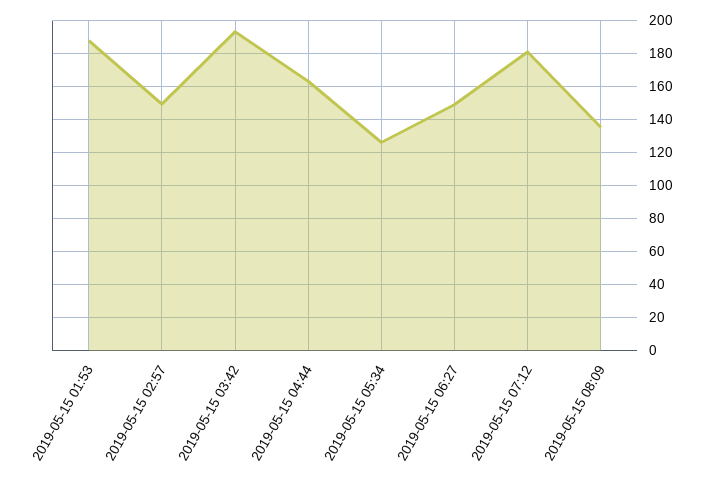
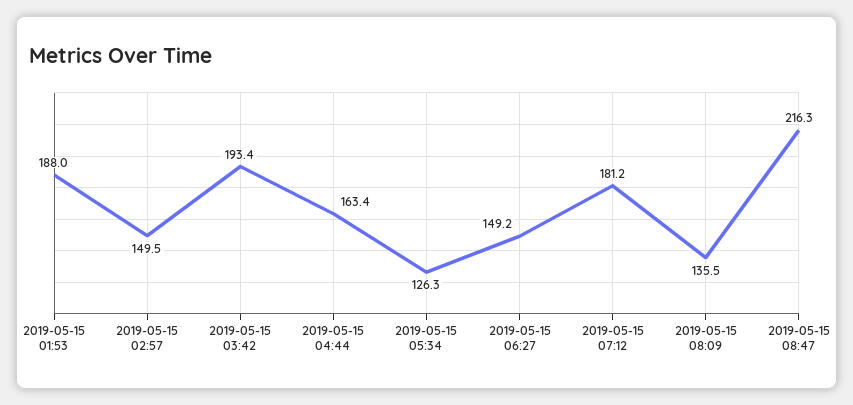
2019-05-15 08:47: none -> 216.3

